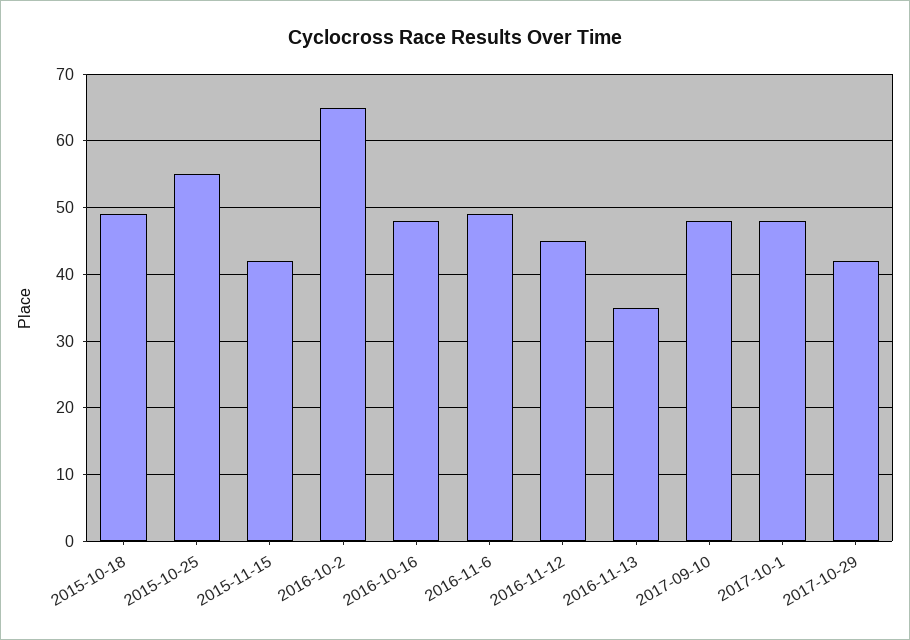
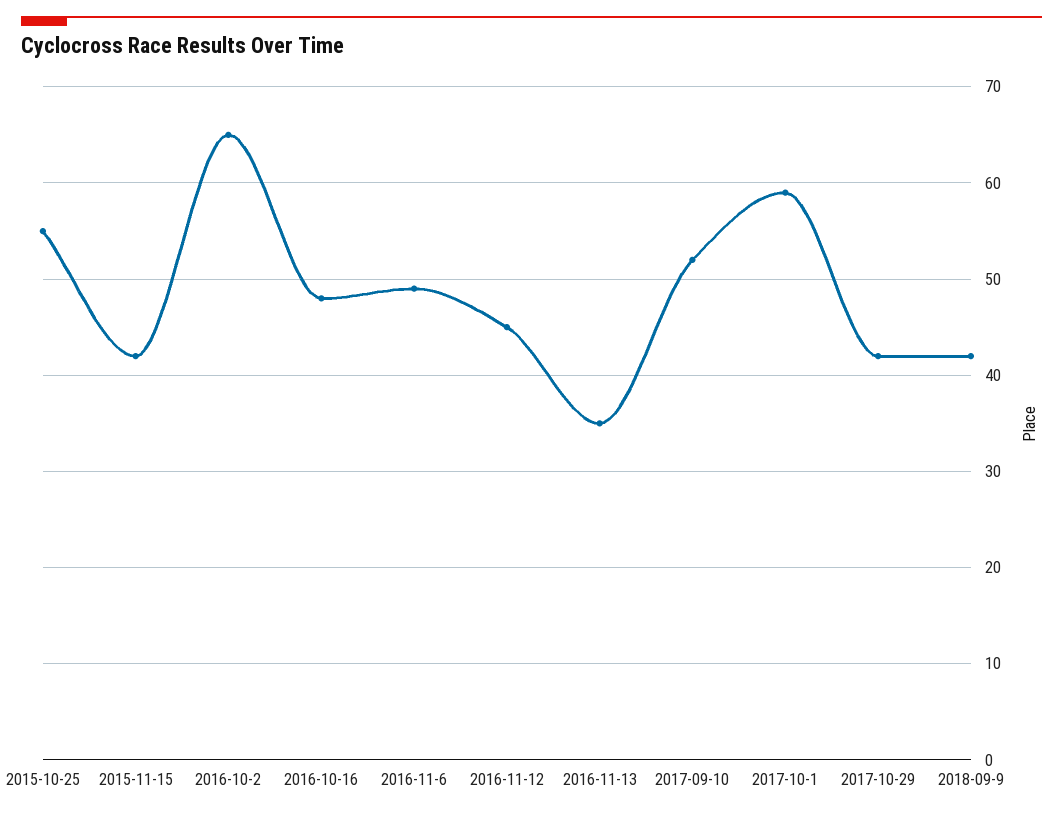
2015-10-18: 49 -> none
2017-09-10: 48 -> 52
2017-10-1: 48 -> 59
2018-09-9: none -> 42

